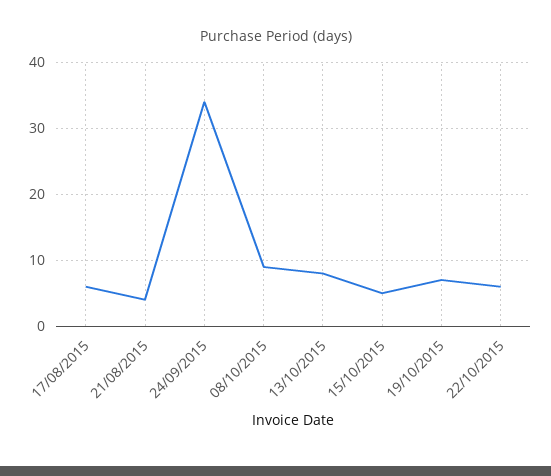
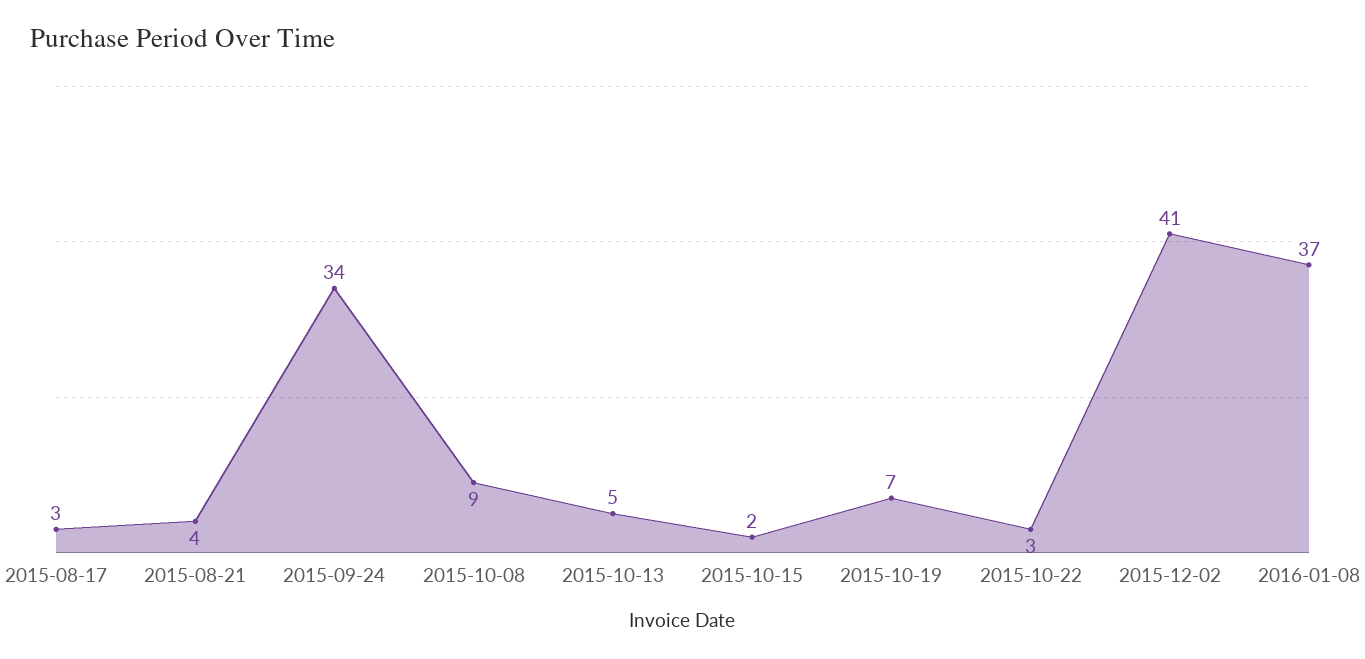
17/08/2015: 6 -> 3
13/10/2015: 8 -> 5
15/10/2015: 5 -> 2
22/10/2015: 6 -> 3
2015-12-02: none -> 41
2016-01-08: none -> 37

